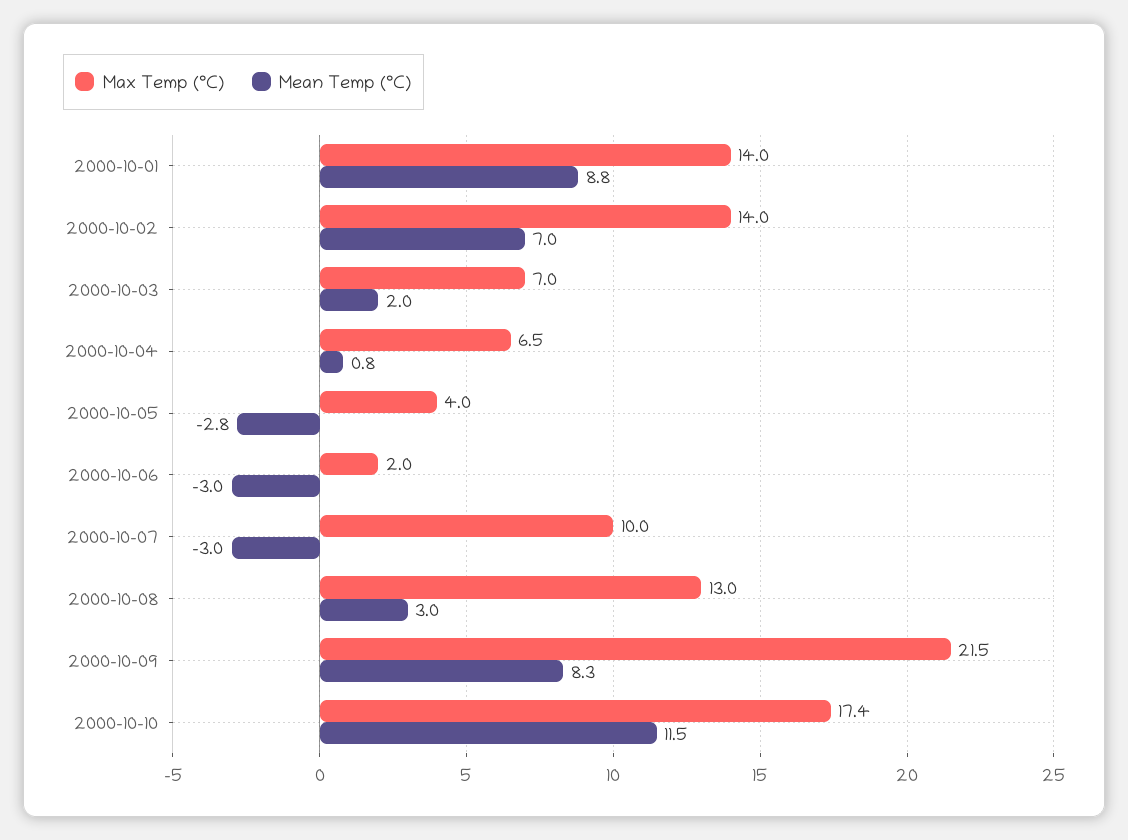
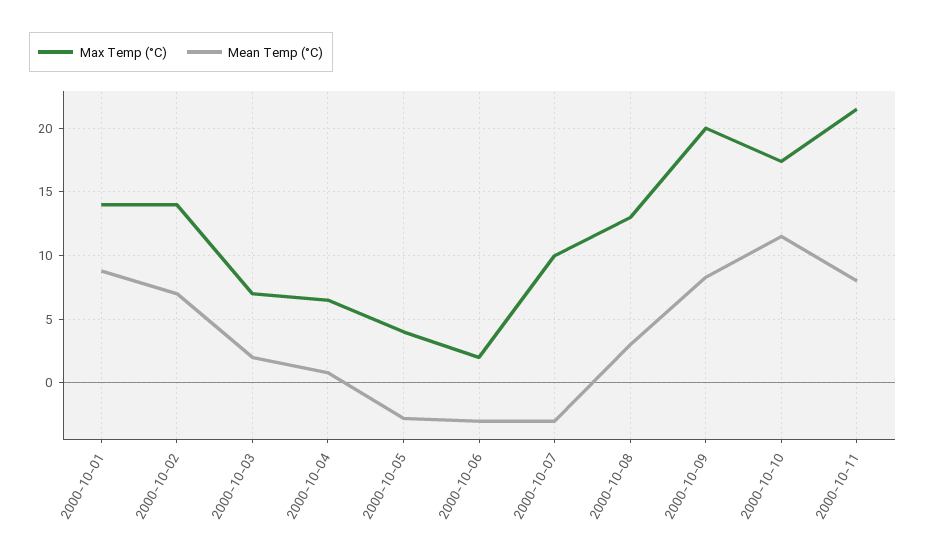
Max Temp (°C), 2000-10-09: 21.5 -> 20
Max Temp (°C), 2000-10-11: none -> 21.5
Mean Temp (°C), 2000-10-11: none -> 8

